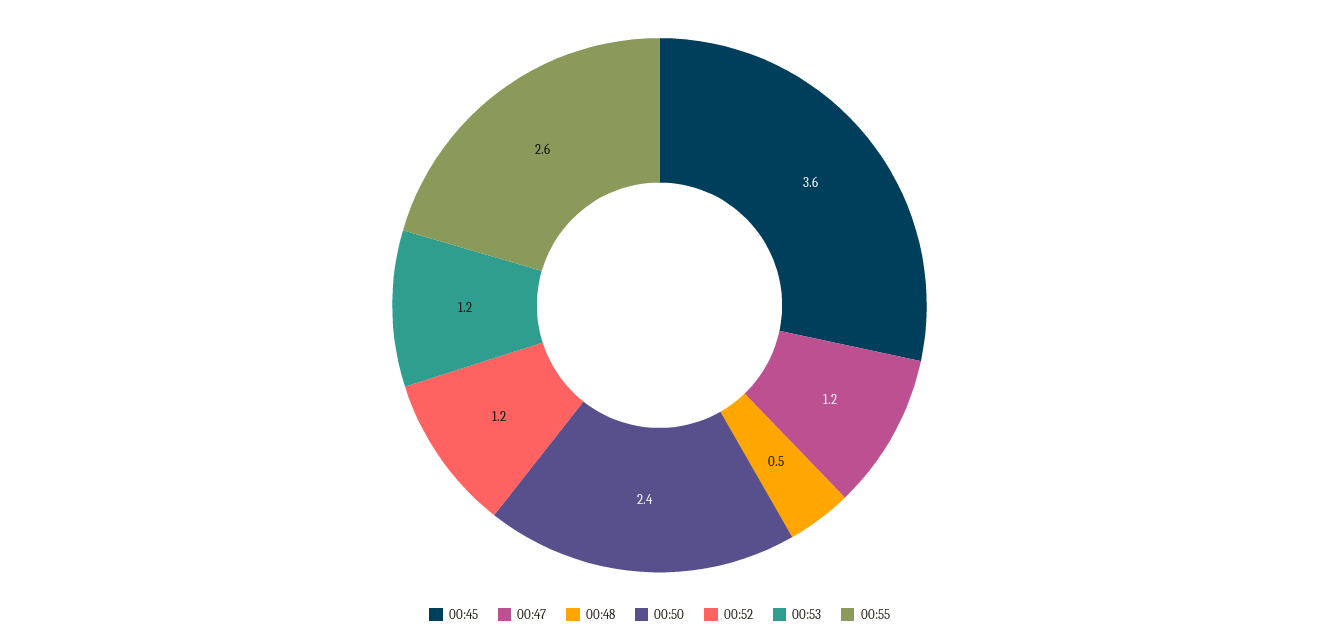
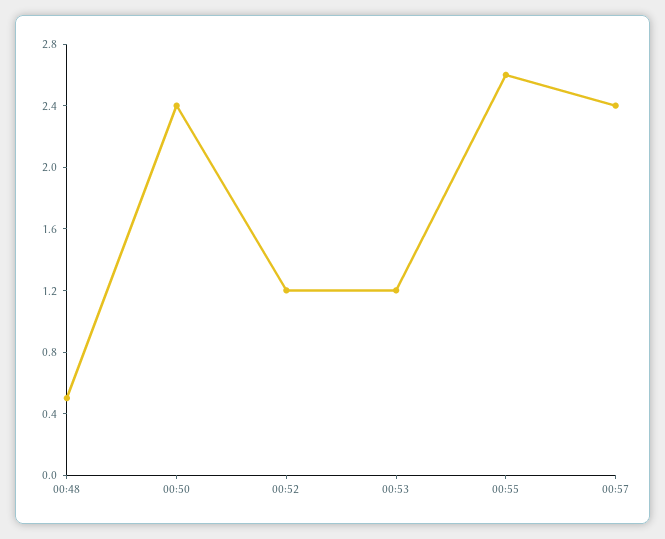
00:45: 3.6 -> none
00:47: 1.2 -> none
00:57: none -> 2.4

